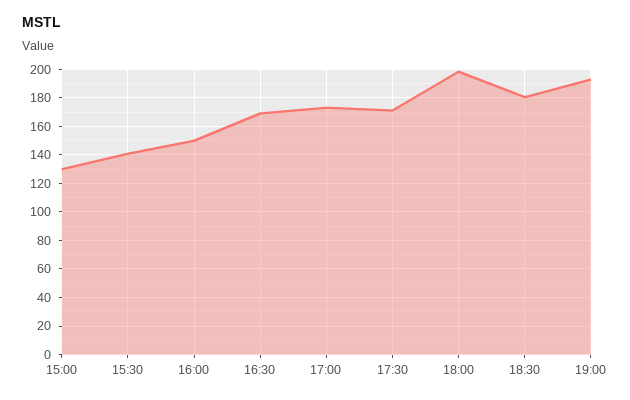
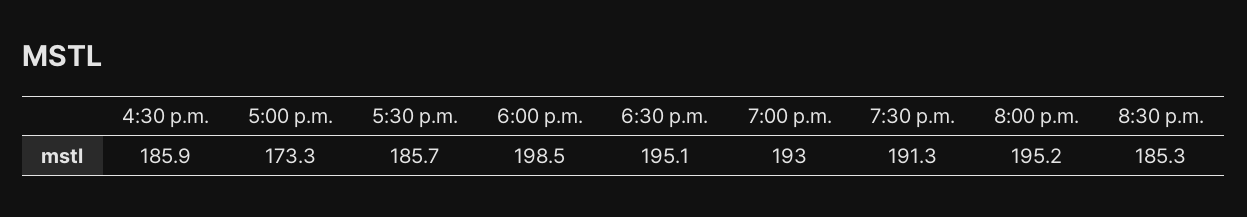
15:00: 130 -> none
15:30: 140 -> none
16:00: 150 -> none
16:30: 170 -> 185.9
17:30: 170 -> 185.7
18:30: 180 -> 195.1
7:30 p.m.: none -> 191.3
8:00 p.m.: none -> 195.2
8:30 p.m.: none -> 185.3

